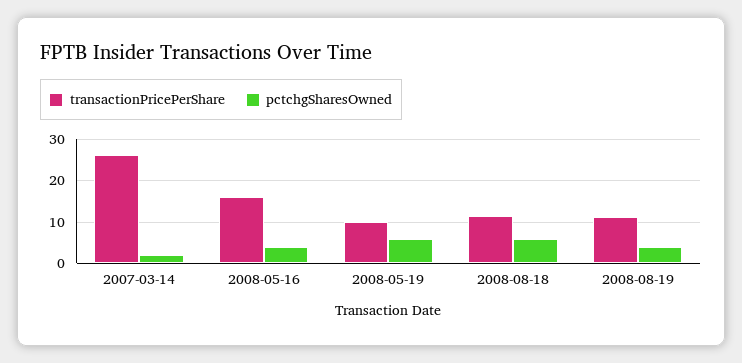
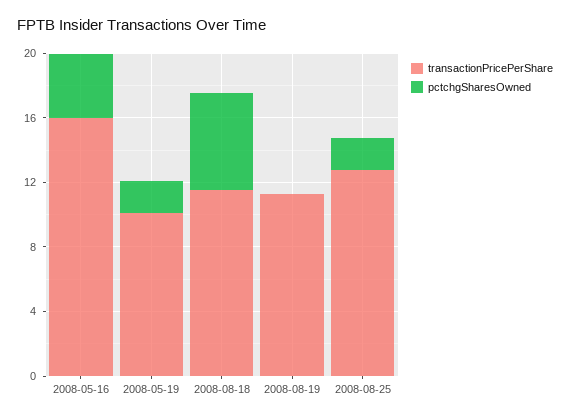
transactionPricePerShare, 2007-03-14: 26 -> none
pctchgSharesOwned, 2007-03-14: 2 -> none
pctchgSharesOwned, 2008-05-19: 6 -> 2
pctchgSharesOwned, 2008-08-19: 4 -> 0
transactionPricePerShare, 2008-08-25: none -> 13
pctchgSharesOwned, 2008-08-25: none -> 2

